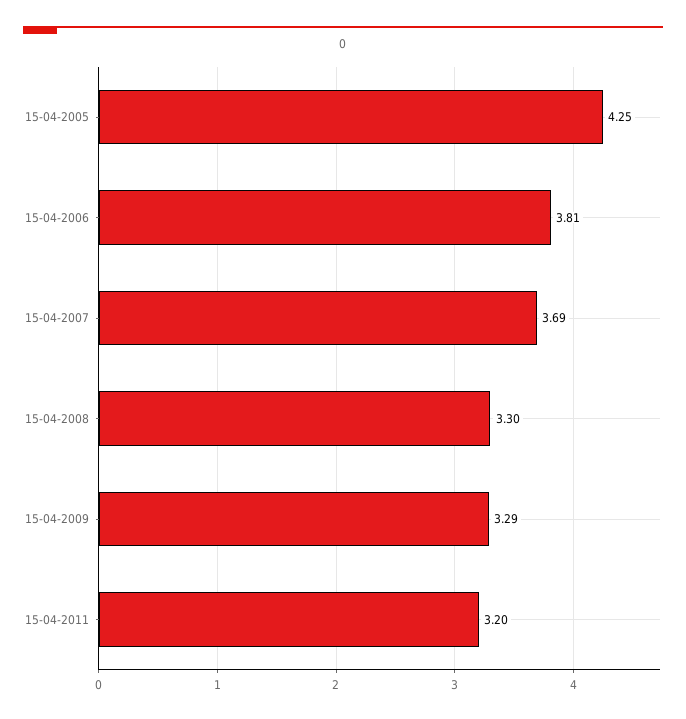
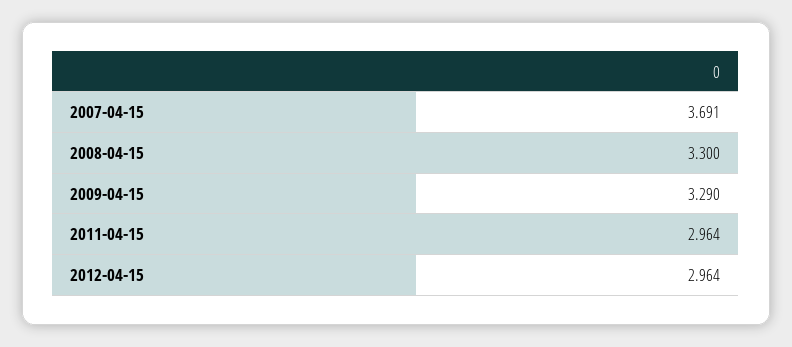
15-04-2005: 4.25 -> none
15-04-2006: 3.81 -> none
15-04-2011: 3.2 -> 2.964
2012-04-15: none -> 2.964

